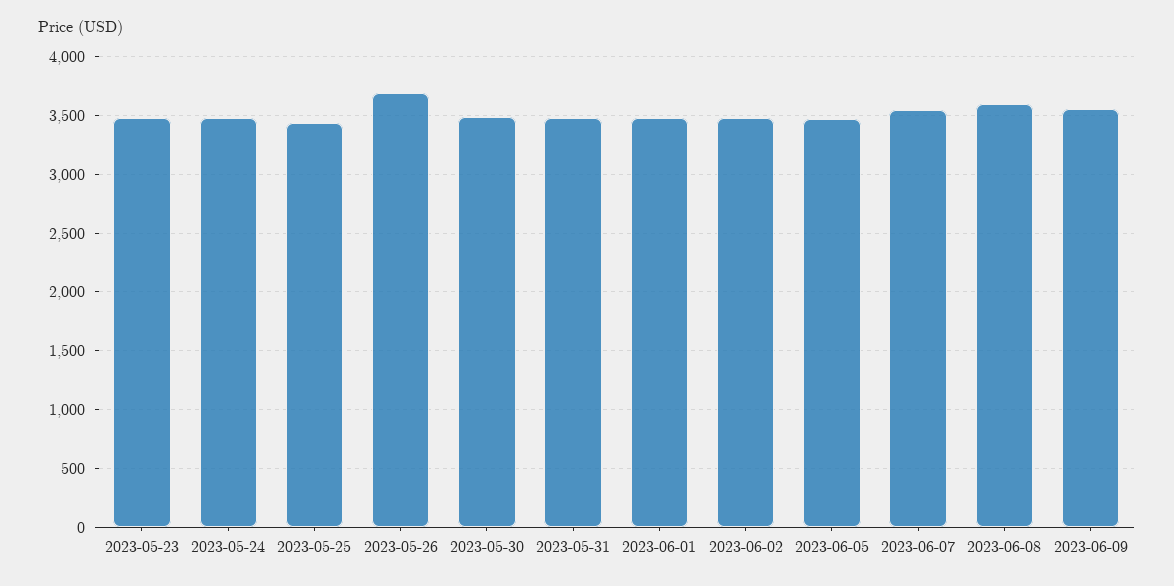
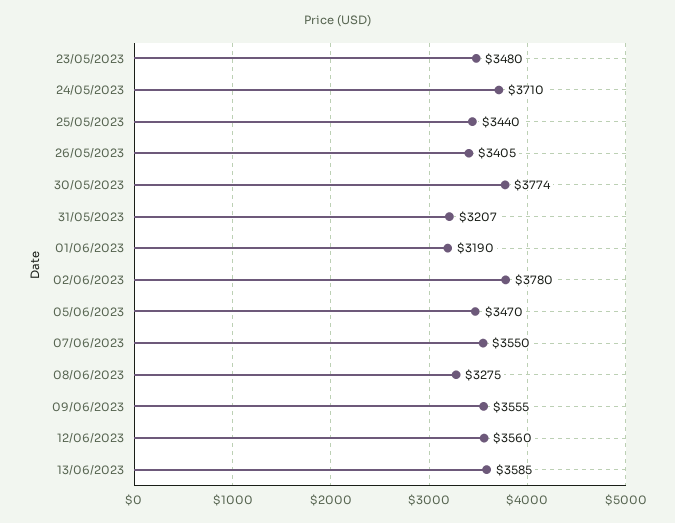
2023-05-24: 3500 -> 3710
2023-05-26: 3700 -> 3405
2023-05-30: 3500 -> 3774
2023-05-31: 3500 -> 3207
2023-06-01: 3500 -> 3190
2023-06-02: 3500 -> 3780
2023-06-08: 3600 -> 3275
12/06/2023: none -> 3560
13/06/2023: none -> 3585

